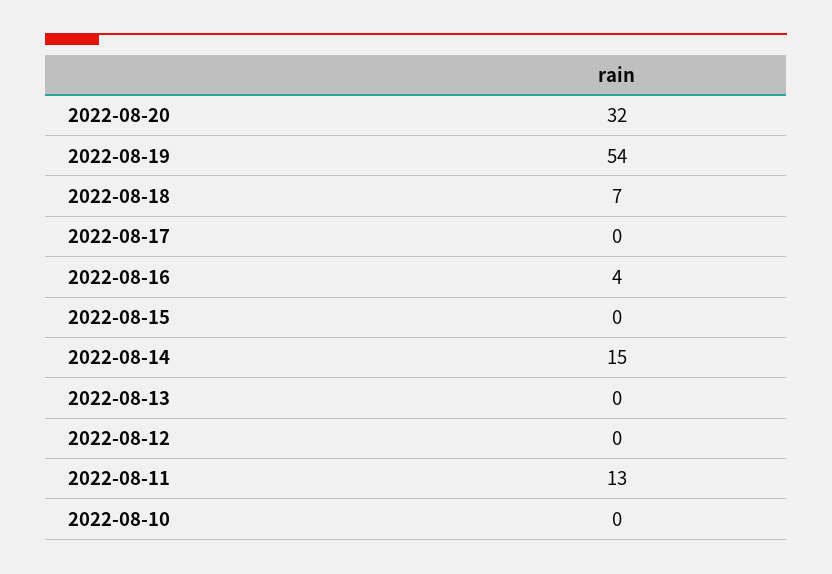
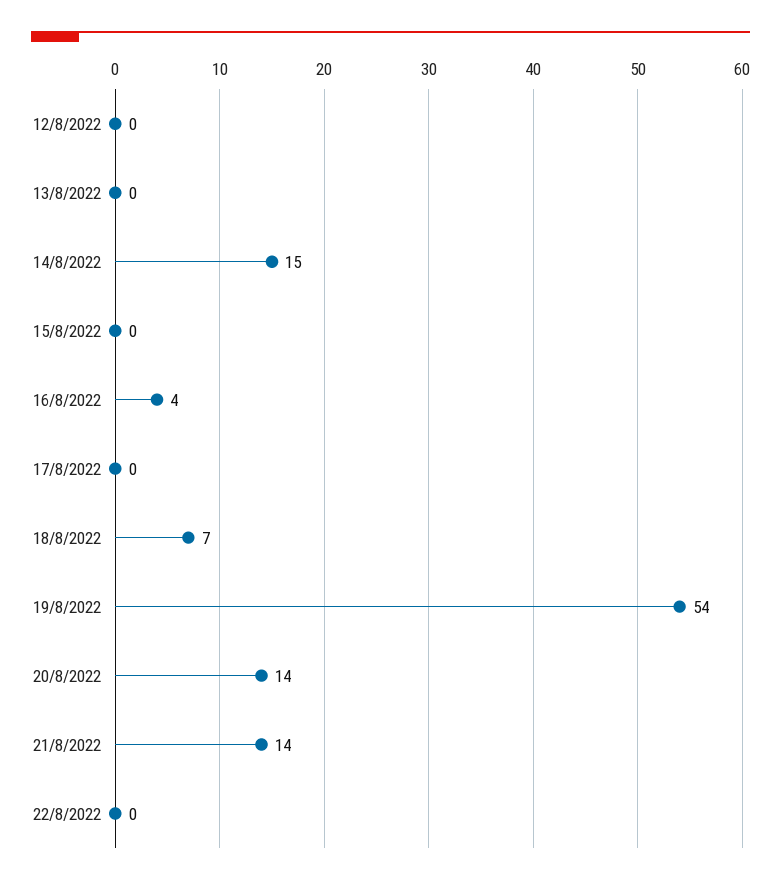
2022-08-20: 32 -> 14
2022-08-11: 13 -> none
2022-08-10: 0 -> none
21/8/2022: none -> 14
22/8/2022: none -> 0

